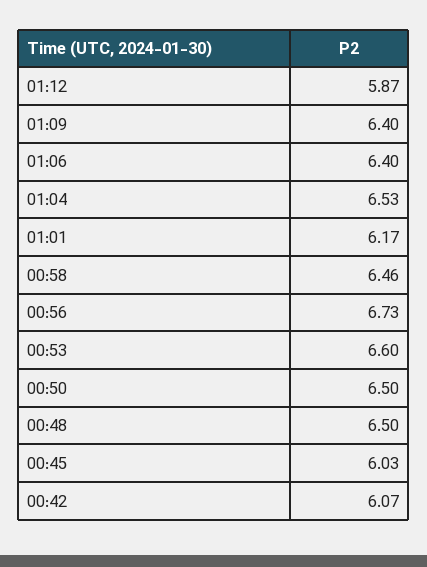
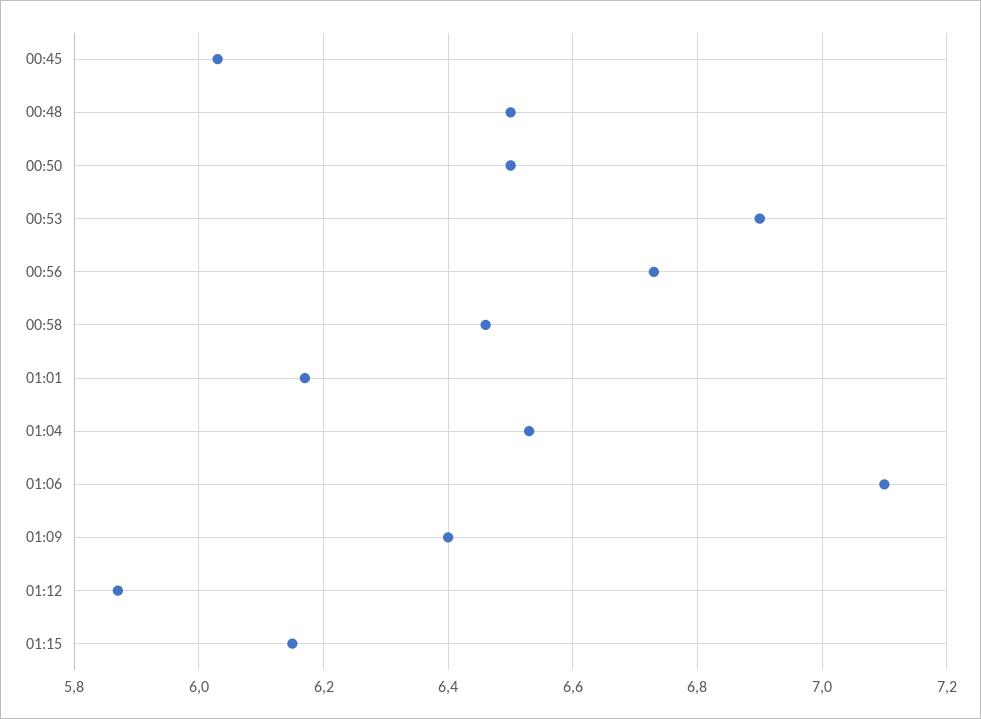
01:06: 6.4 -> 7.1
00:53: 6.6 -> 6.9
00:42: 6.07 -> none
01:15: none -> 6.15

